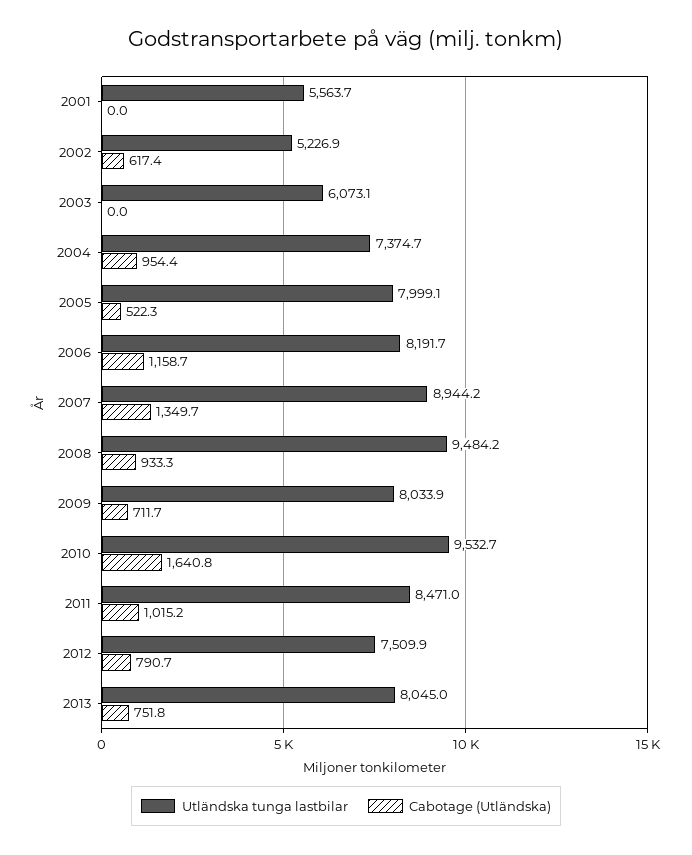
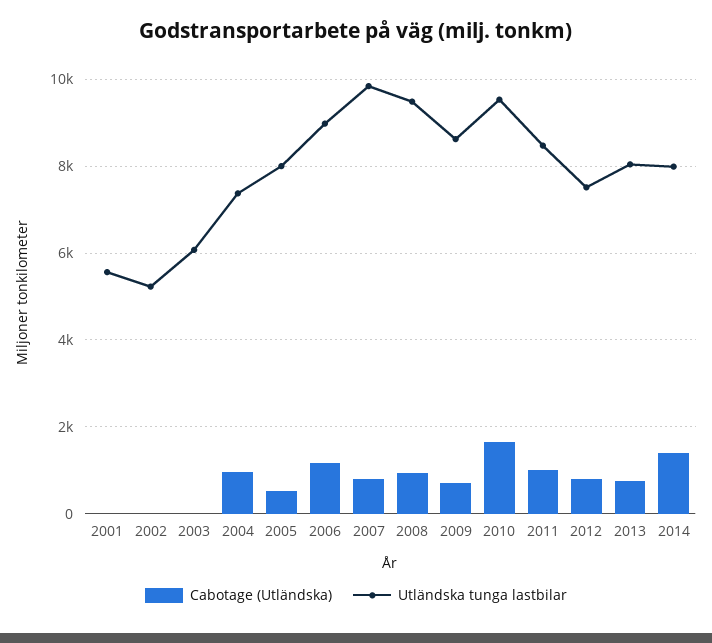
Cabotage (Utländska), 2002: 617.4 -> 0
Utländska tunga lastbilar, 2006: 8191.7 -> 9000
Utländska tunga lastbilar, 2007: 8944.2 -> 9800
Cabotage (Utländska), 2007: 1349.7 -> 800
Utländska tunga lastbilar, 2009: 8033.9 -> 8600
Cabotage (Utländska), 2014: none -> 1400
Utländska tunga lastbilar, 2014: none -> 8000

